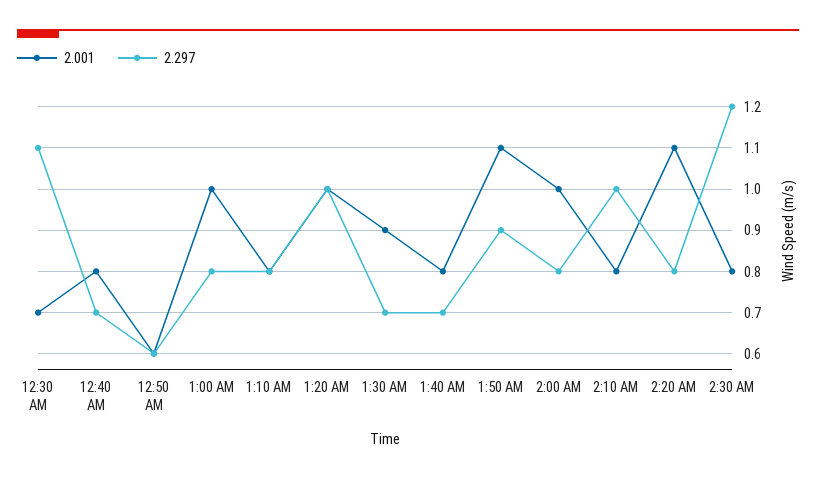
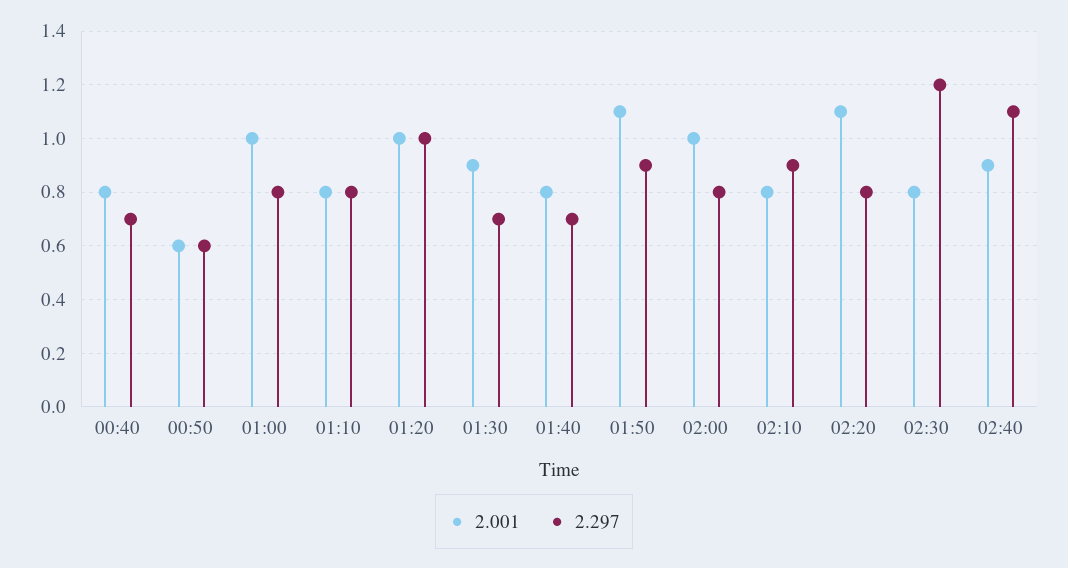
2.001, 12:30 AM: 0.7 -> none
2.297, 12:30 AM: 1.1 -> none
2.297, 2:10 AM: 1 -> 0.9
2.001, 02:40: none -> 0.9
2.297, 02:40: none -> 1.1

